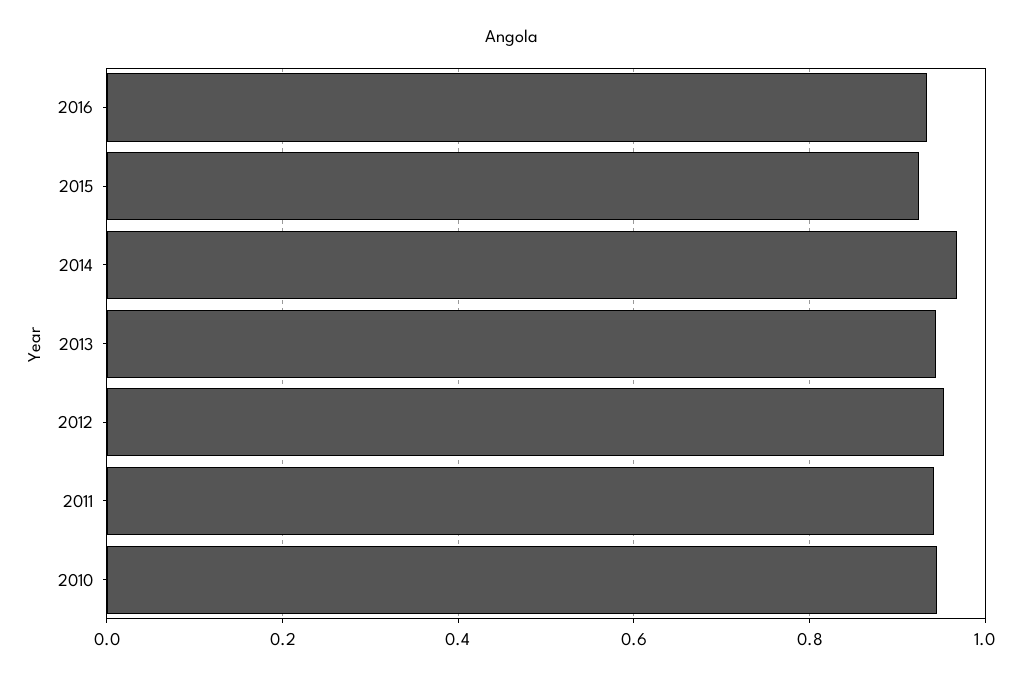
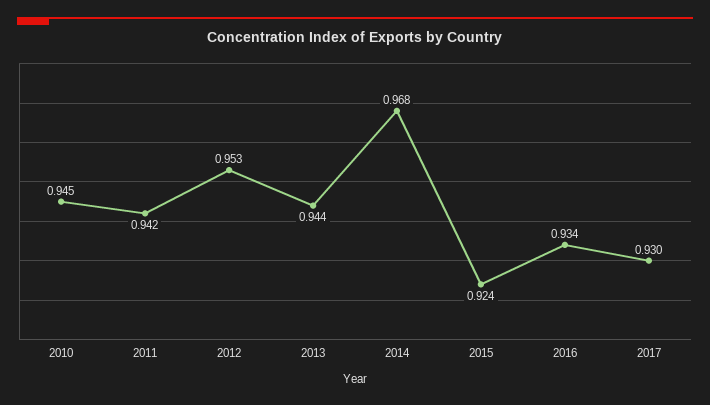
2017: none -> 0.93

